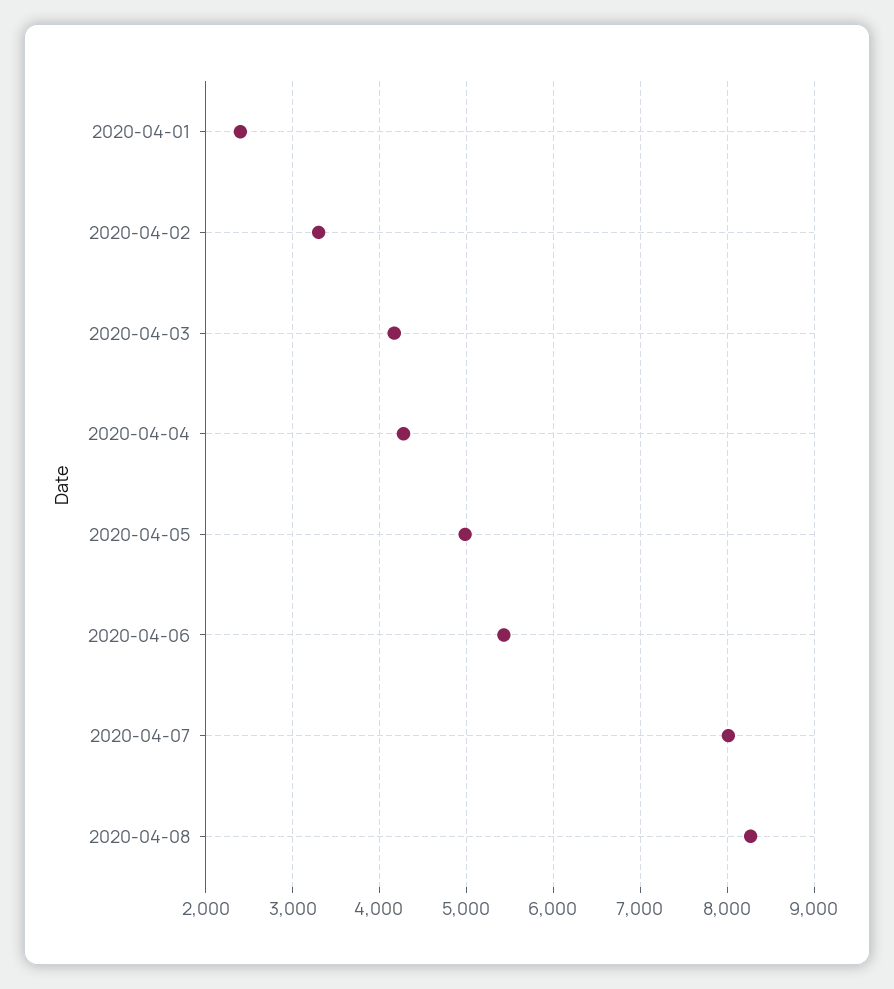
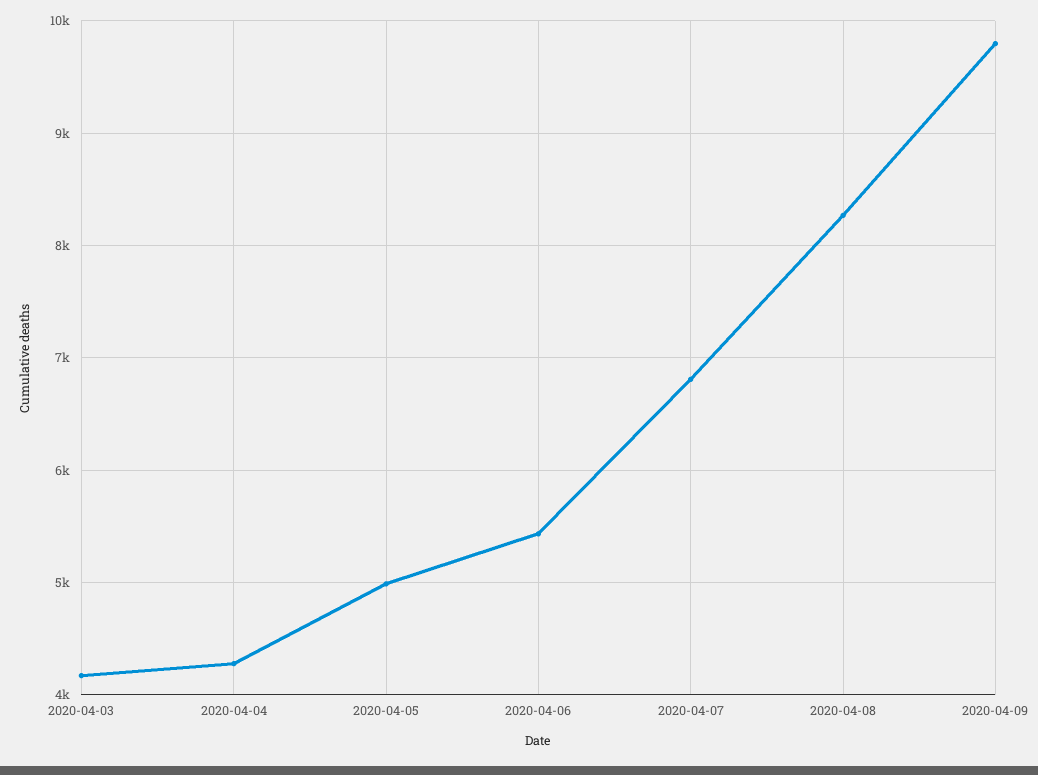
2020-04-01: 2400 -> none
2020-04-02: 3300 -> none
2020-04-07: 8000 -> 6800
2020-04-09: none -> 9800

